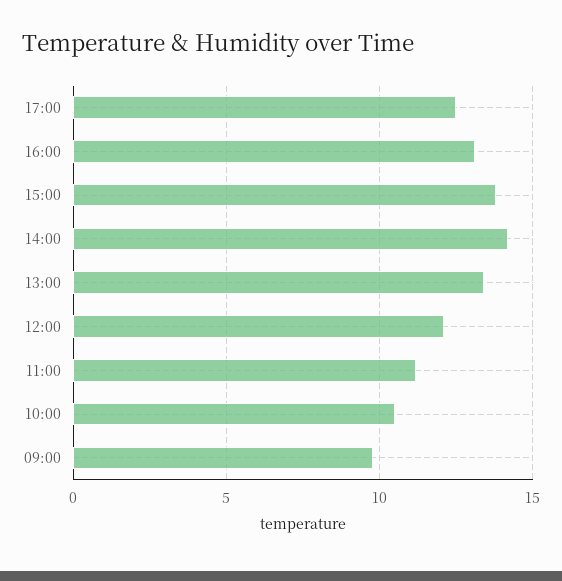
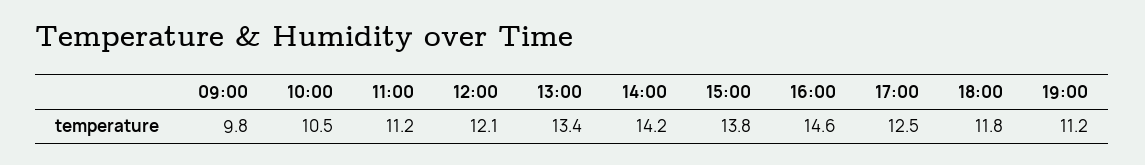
16:00: 13 -> 14.6
18:00: none -> 11.8
19:00: none -> 11.2

